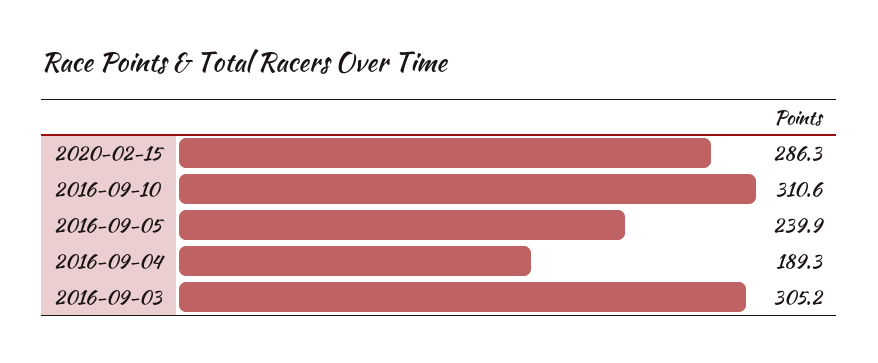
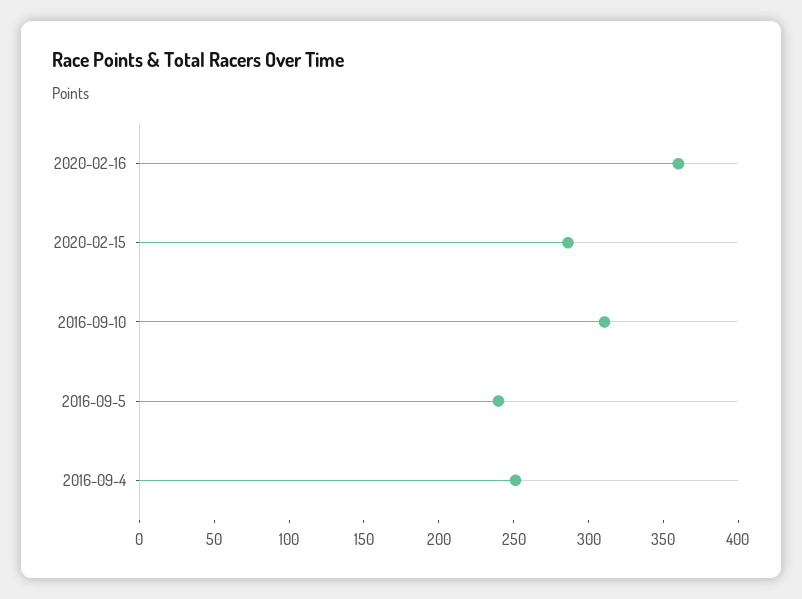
2016-09-04: 189.3 -> 250
2016-09-03: 305.2 -> none
2020-02-16: none -> 360

